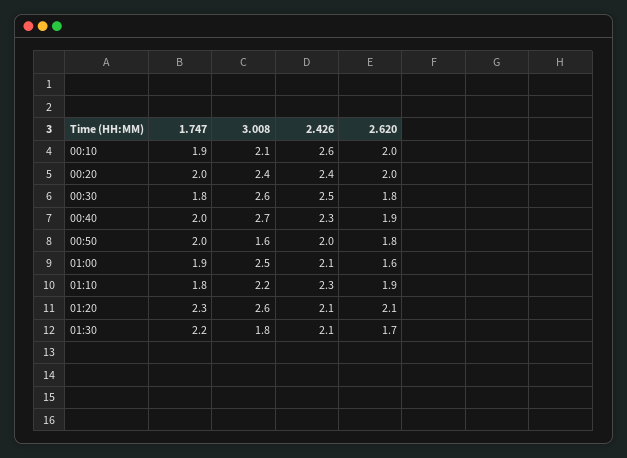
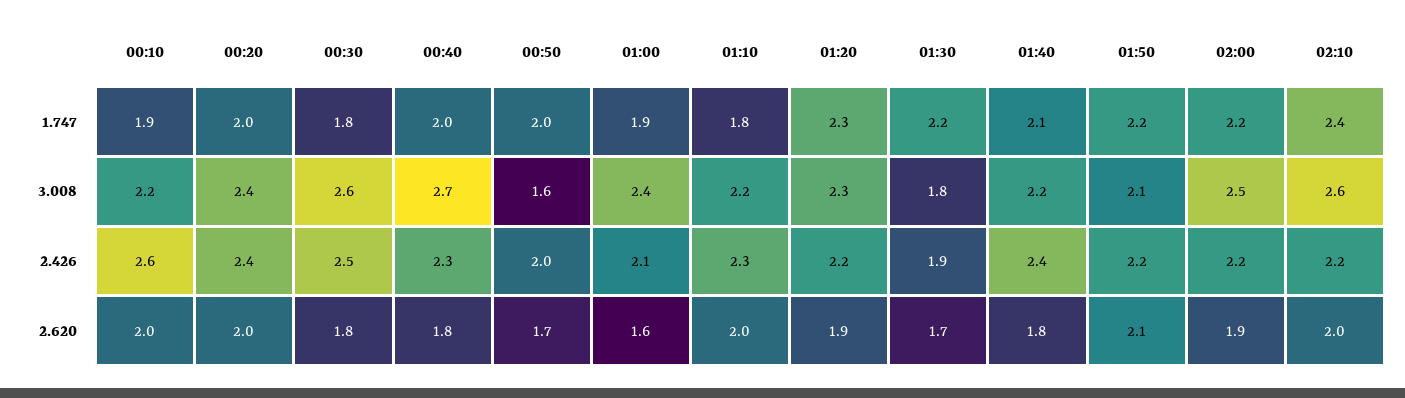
3.008, 00:10: 2.1 -> 2.2
2.620, 00:40: 1.9 -> 1.8
2.620, 00:50: 1.8 -> 1.7
3.008, 01:00: 2.5 -> 2.4
2.620, 01:10: 1.9 -> 2
3.008, 01:20: 2.6 -> 2.3
2.426, 01:20: 2.1 -> 2.2
2.620, 01:20: 2.1 -> 1.9
2.426, 01:30: 2.1 -> 1.9
1.747, 01:40: none -> 2.1
1.747, 01:50: none -> 2.2
1.747, 02:00: none -> 2.2
1.747, 02:10: none -> 2.4
3.008, 01:40: none -> 2.2
3.008, 01:50: none -> 2.1
3.008, 02:00: none -> 2.5
3.008, 02:10: none -> 2.6
2.426, 01:40: none -> 2.4
2.426, 01:50: none -> 2.2
2.426, 02:00: none -> 2.2
2.426, 02:10: none -> 2.2
2.620, 01:40: none -> 1.8
2.620, 01:50: none -> 2.1
2.620, 02:00: none -> 1.9
2.620, 02:10: none -> 2

